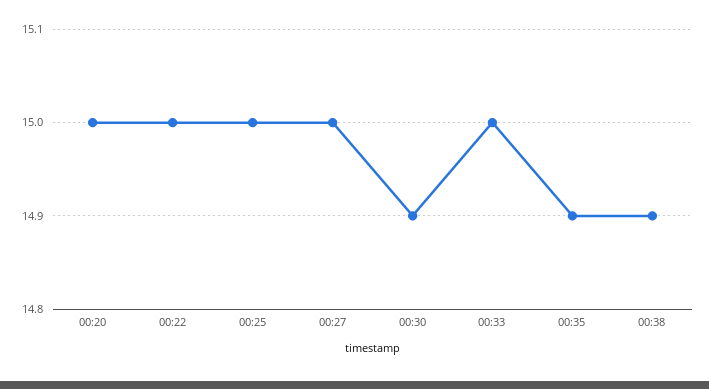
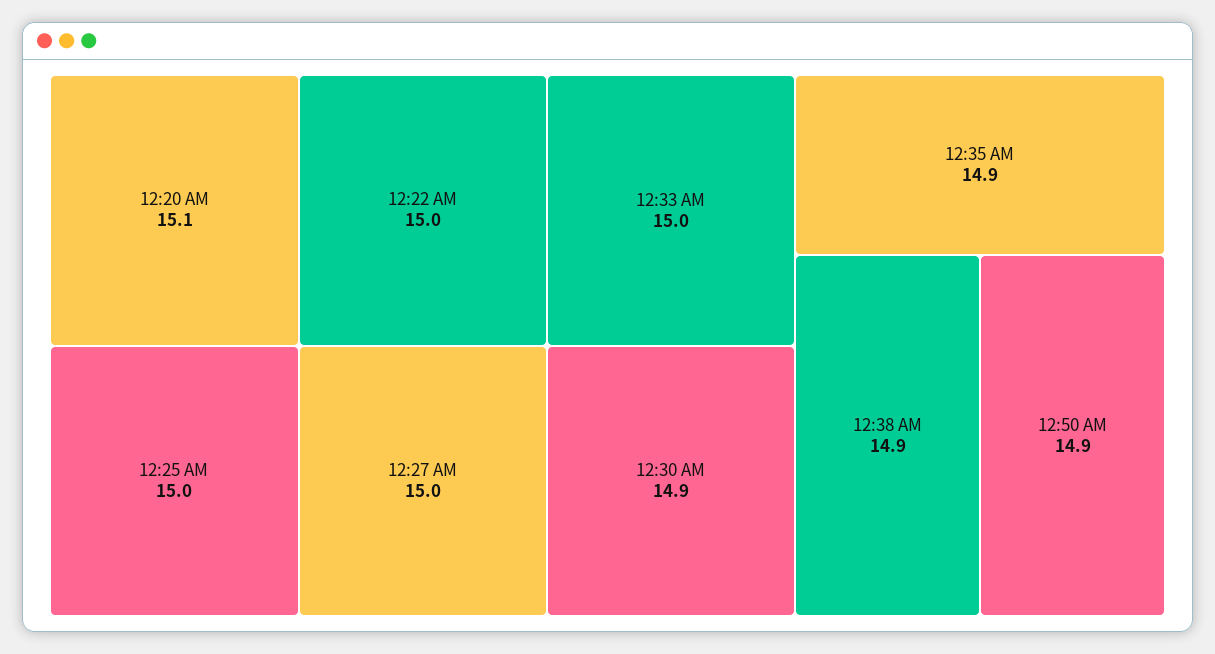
00:20: 15 -> 15.1
12:50 AM: none -> 14.9

